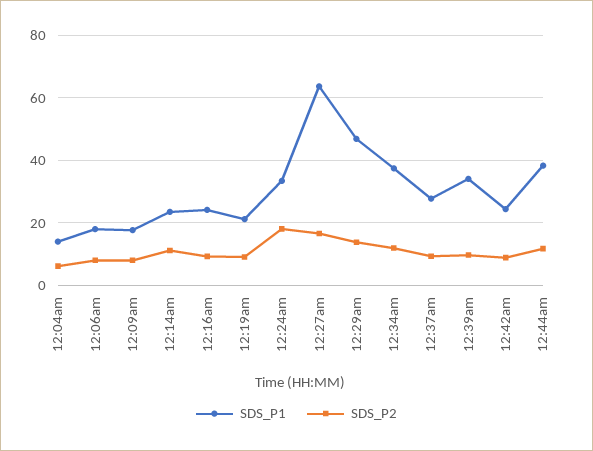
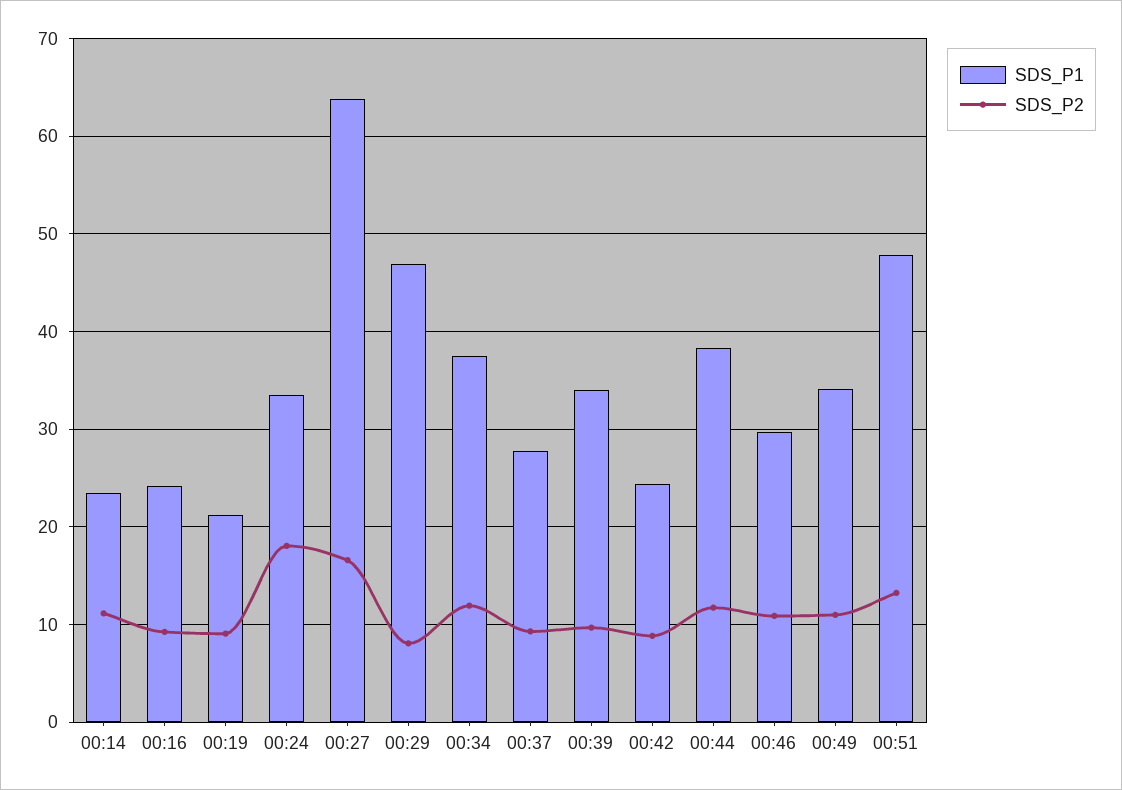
SDS_P1, 12:04am: 14 -> none
SDS_P2, 12:04am: 6 -> none
SDS_P1, 12:06am: 18 -> none
SDS_P2, 12:06am: 8 -> none
SDS_P1, 12:09am: 18 -> none
SDS_P2, 12:09am: 8 -> none
SDS_P2, 12:29am: 14 -> 8
SDS_P1, 00:46: none -> 30
SDS_P2, 00:46: none -> 11
SDS_P1, 00:49: none -> 34
SDS_P2, 00:49: none -> 11
SDS_P1, 00:51: none -> 48
SDS_P2, 00:51: none -> 13

